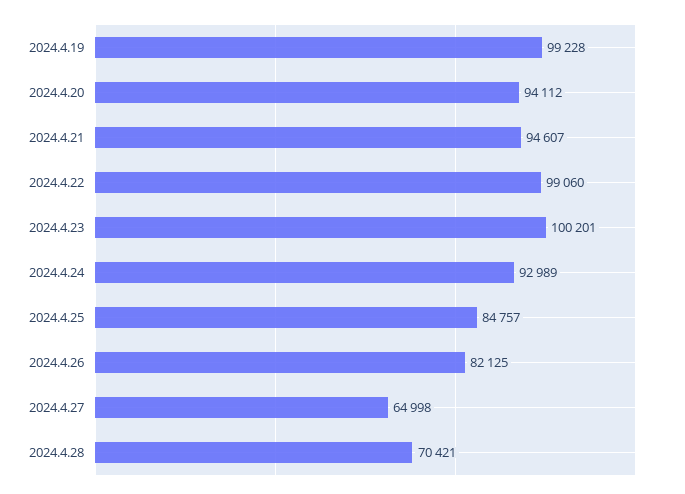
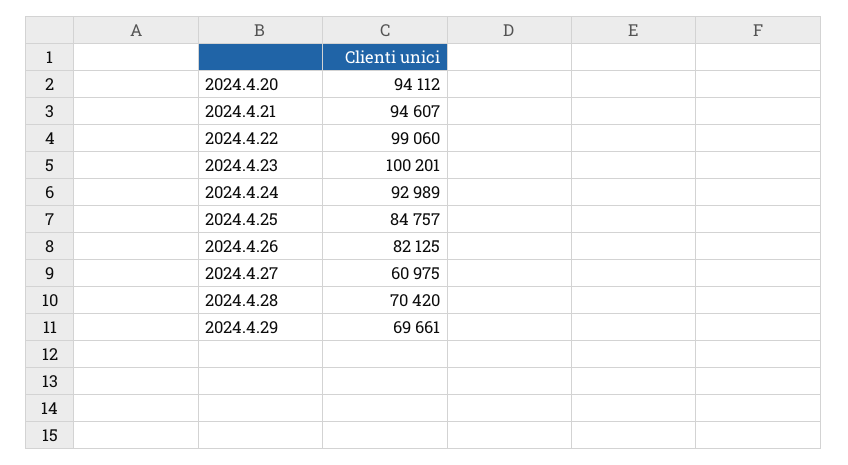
2024.4.19: 99228 -> none
2024.4.27: 64998 -> 60975
2024.4.28: 70421 -> 70420
2024.4.29: none -> 69661

